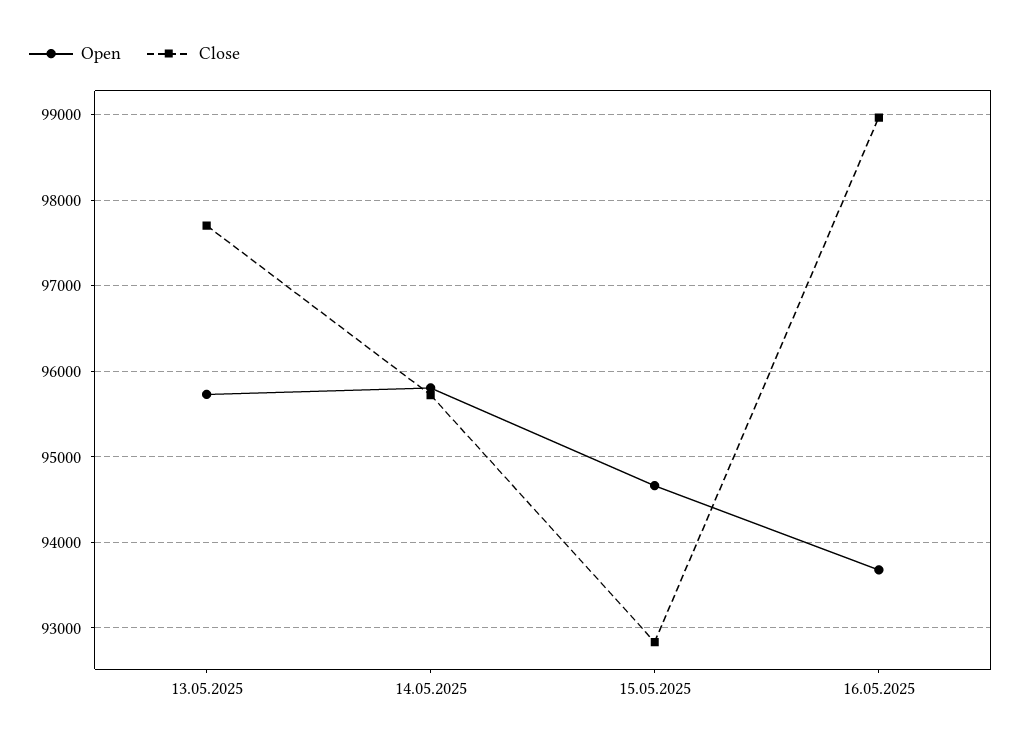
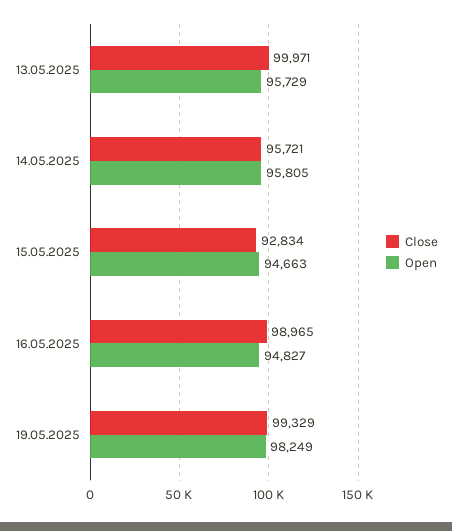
Close, 13.05.2025: 97700 -> 99971
Open, 16.05.2025: 93700 -> 94827
Close, 19.05.2025: none -> 99329
Open, 19.05.2025: none -> 98249

